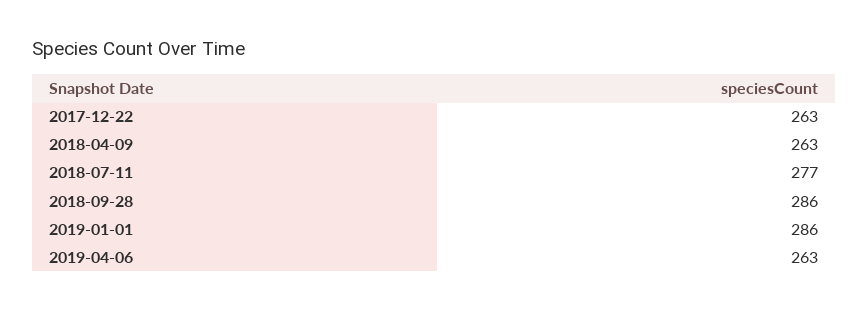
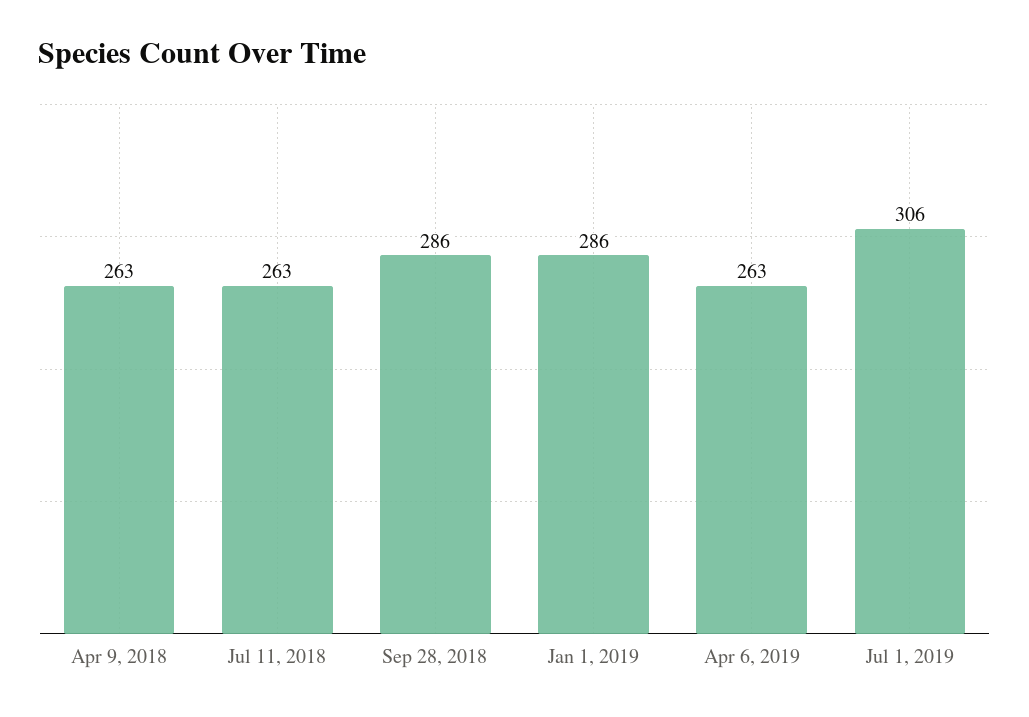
2017-12-22: 263 -> none
2018-07-11: 277 -> 263
Jul 1, 2019: none -> 306

